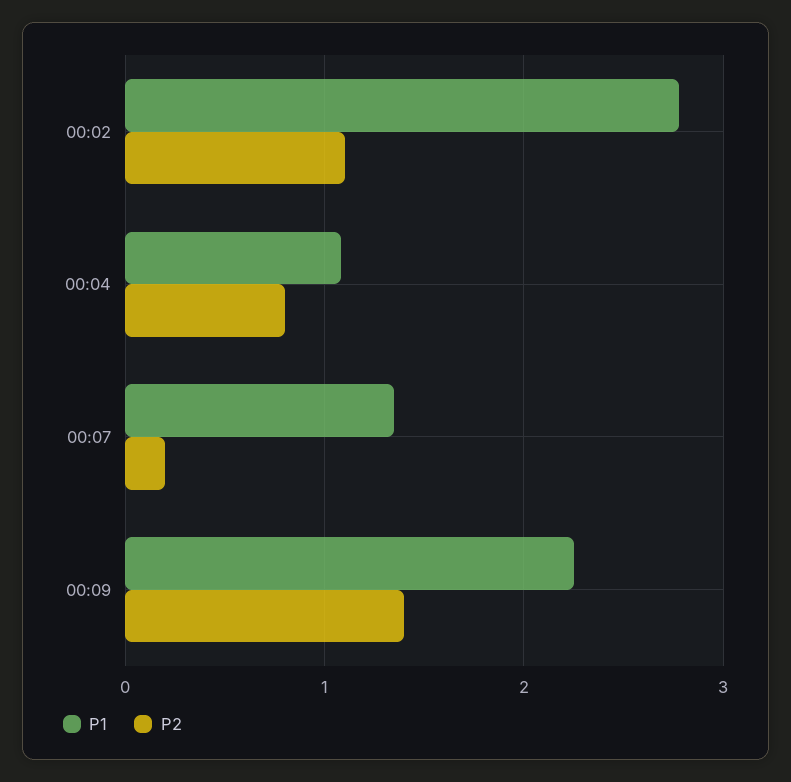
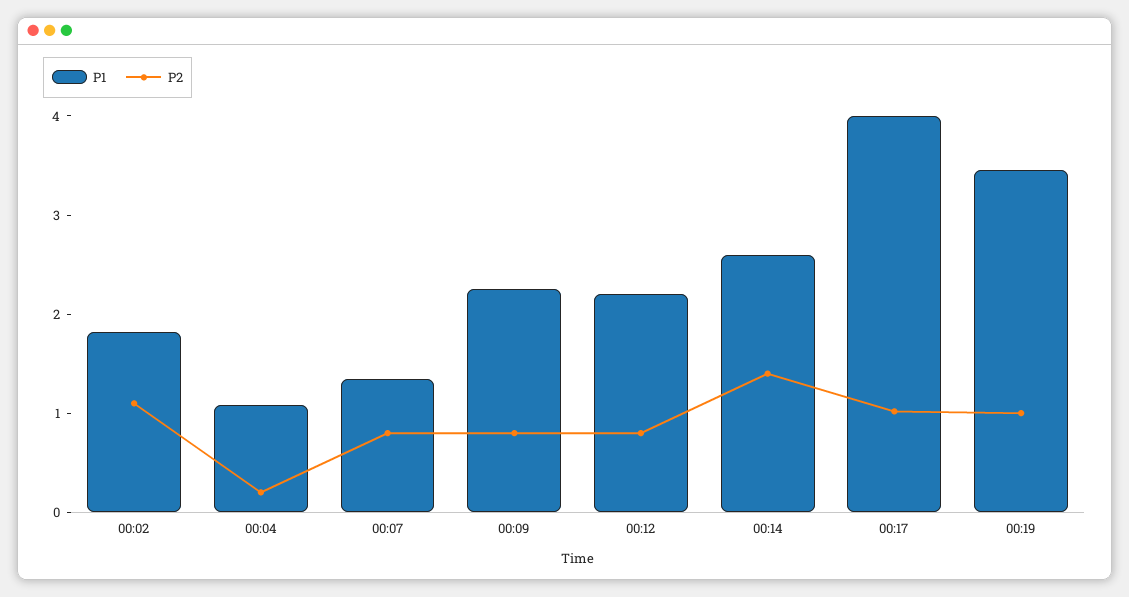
P1, 00:02: 2.8 -> 1.8
P2, 00:04: 0.8 -> 0.2
P2, 00:07: 0.2 -> 0.8
P2, 00:09: 1.4 -> 0.8
P1, 00:12: none -> 2.2
P2, 00:12: none -> 0.8
P1, 00:14: none -> 2.6
P2, 00:14: none -> 1.4
P1, 00:17: none -> 4
P2, 00:17: none -> 1
P1, 00:19: none -> 3.4
P2, 00:19: none -> 1

